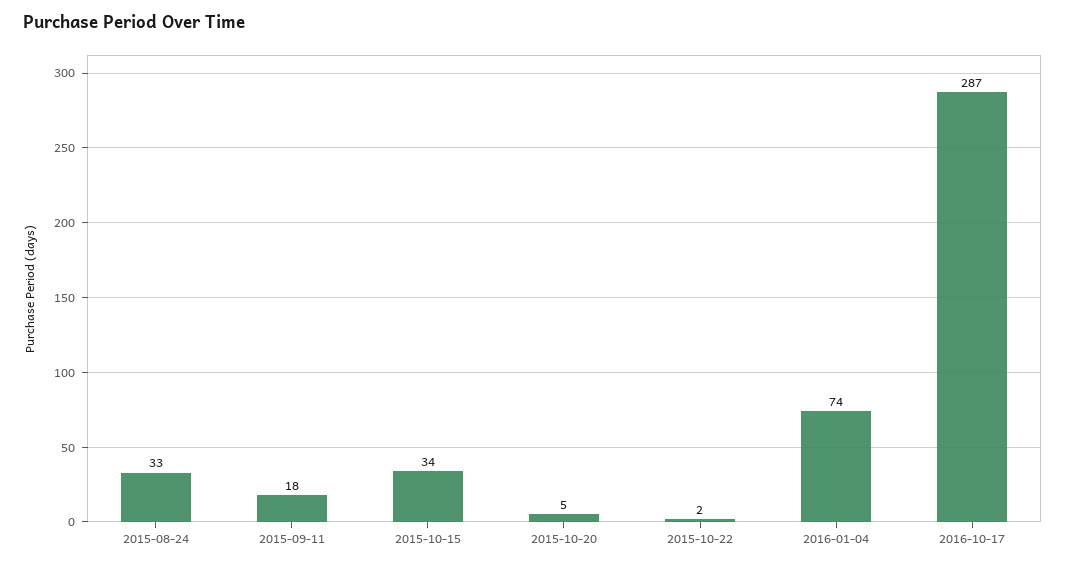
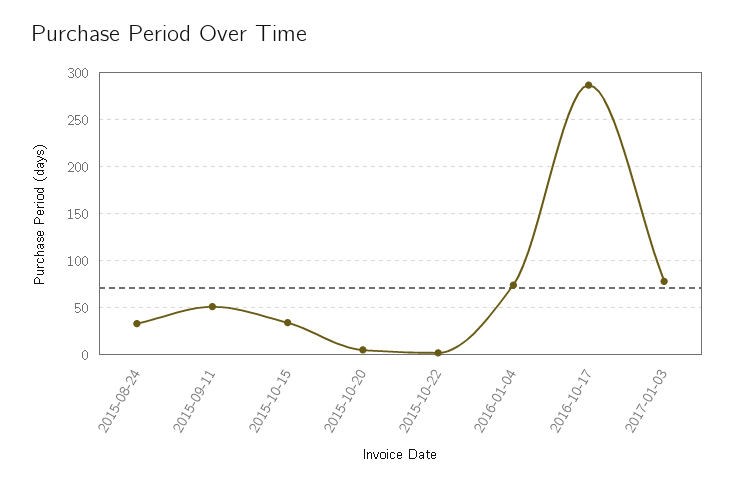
2015-09-11: 18 -> 50
2017-01-03: none -> 80

